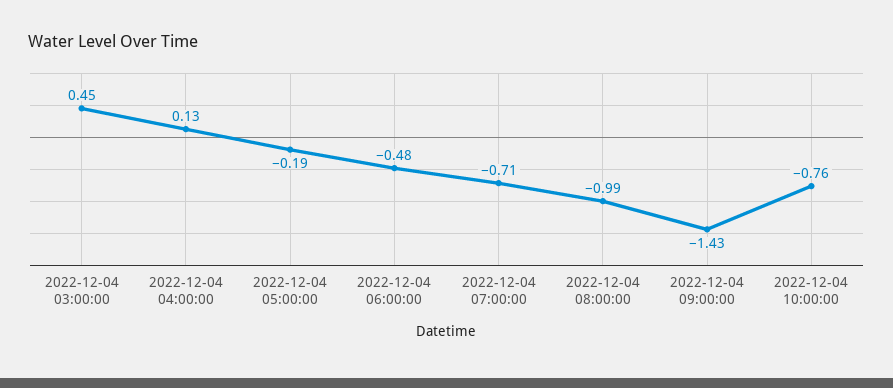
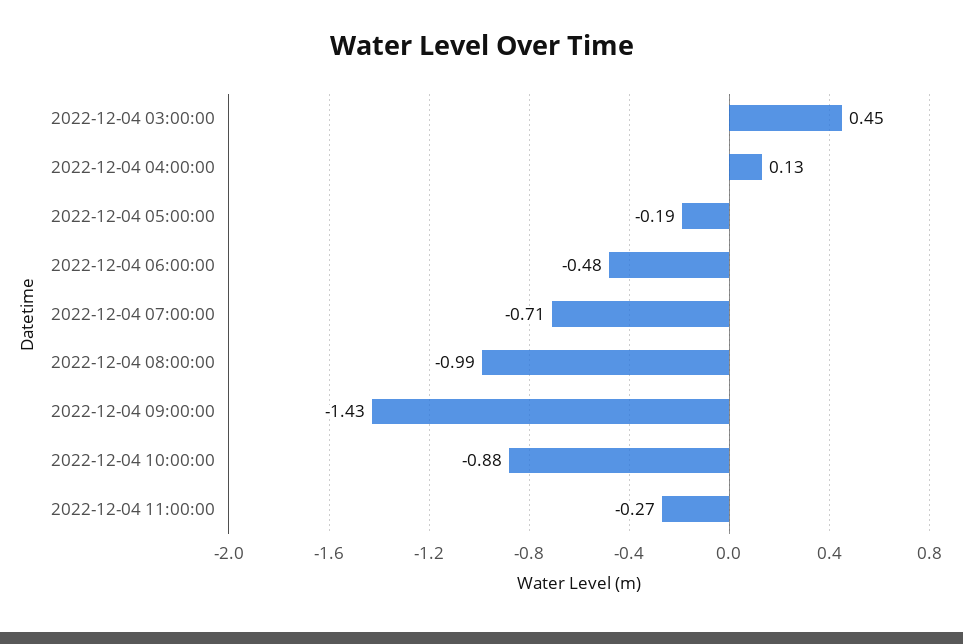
2022-12-04 10:00:00: -0.76 -> -0.88
2022-12-04 11:00:00: none -> -0.27

